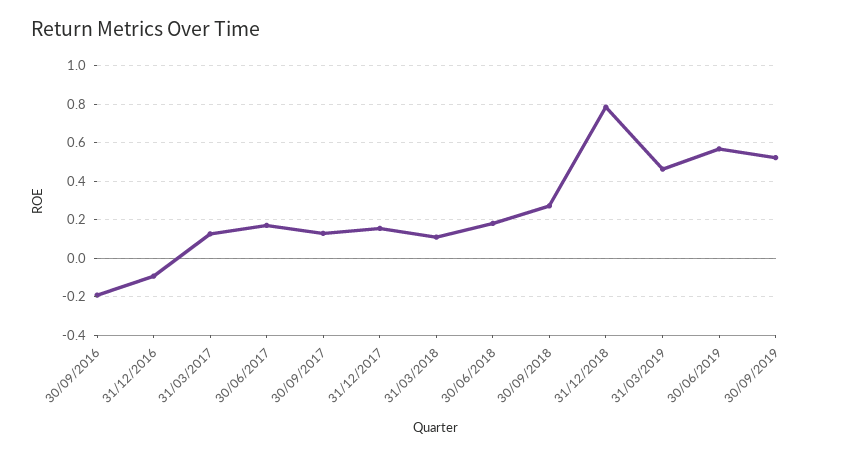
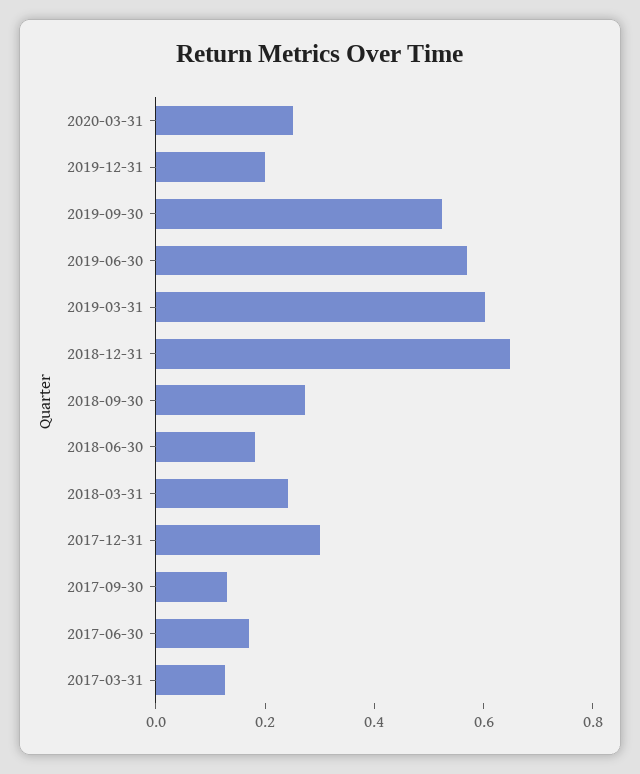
30/09/2016: -0.2 -> none
31/12/2016: -0.1 -> none
31/12/2017: 0.15 -> 0.3
31/03/2018: 0.1 -> 0.25
31/12/2018: 0.8 -> 0.65
31/03/2019: 0.45 -> 0.6
2020-03-31: none -> 0.25
2019-12-31: none -> 0.2

